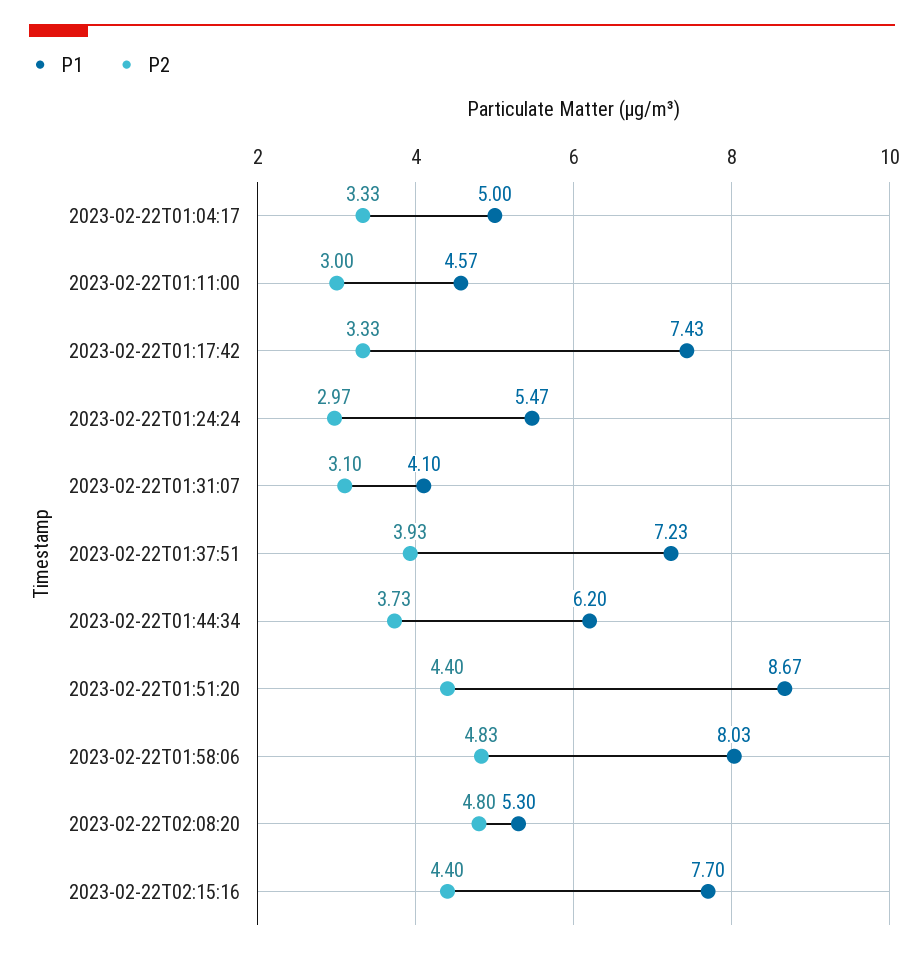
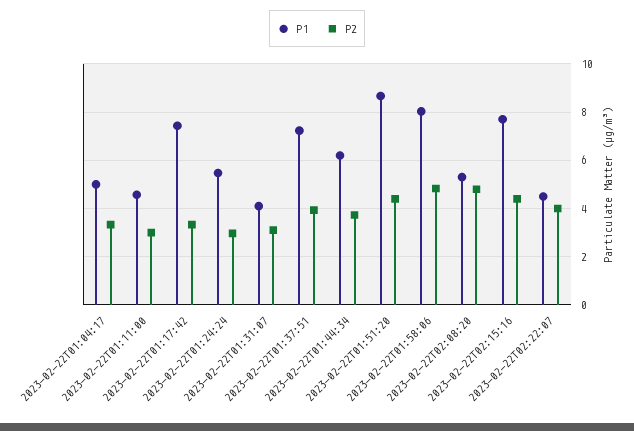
P1, 2023-02-22T02:22:07: none -> 4.5
P2, 2023-02-22T02:22:07: none -> 4

